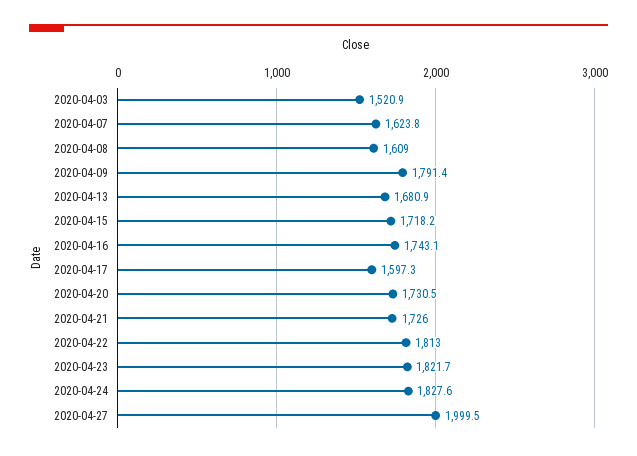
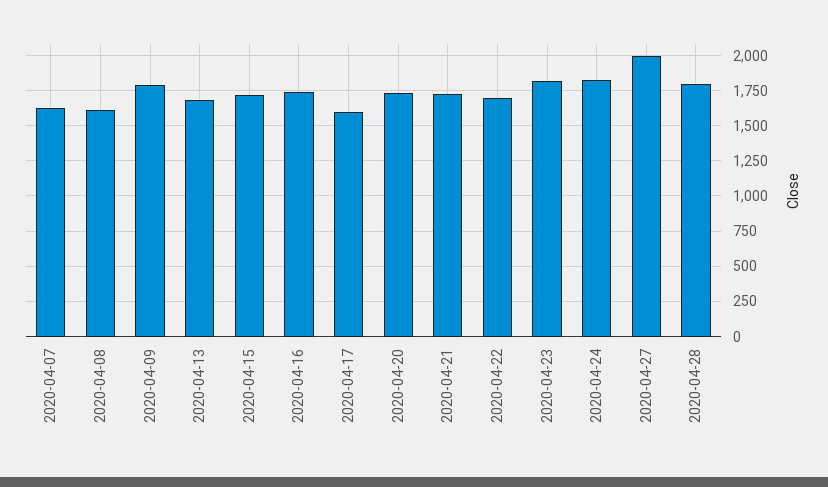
2020-04-03: 1520.9 -> none
2020-04-22: 1813 -> 1700
2020-04-28: none -> 1800

